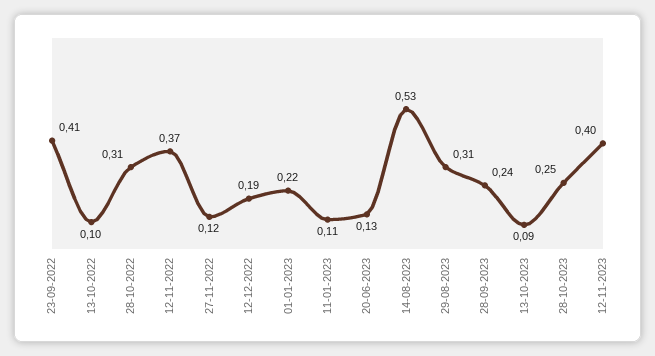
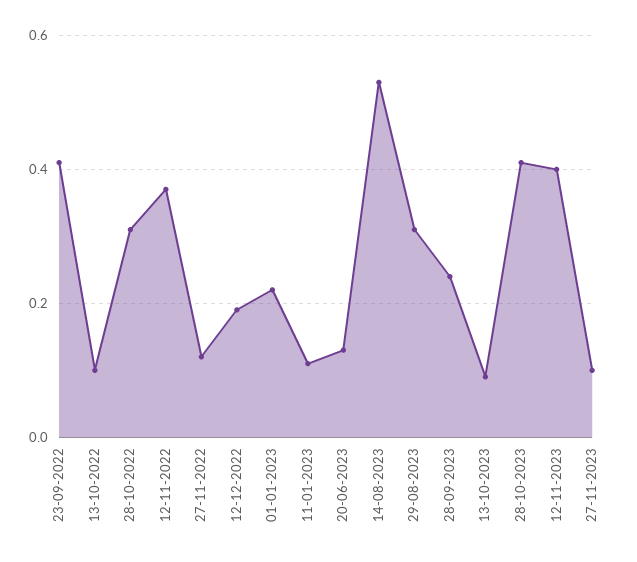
28-10-2023: 0.25 -> 0.4
27-11-2023: none -> 0.1

